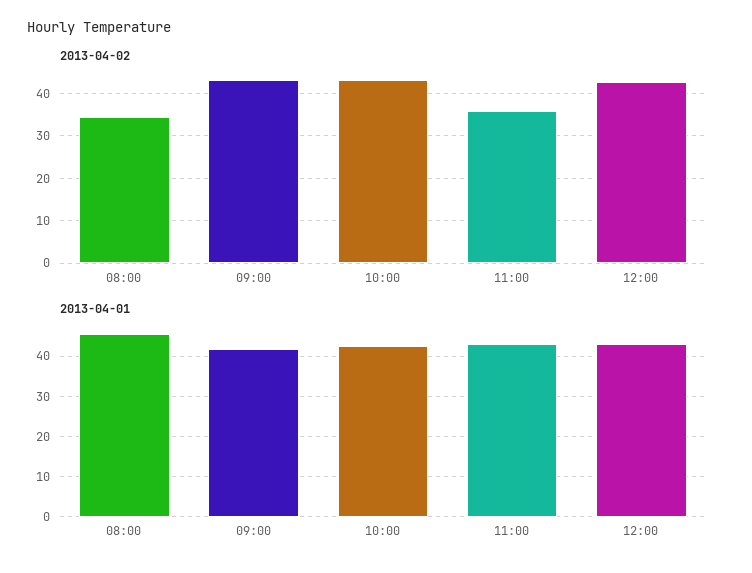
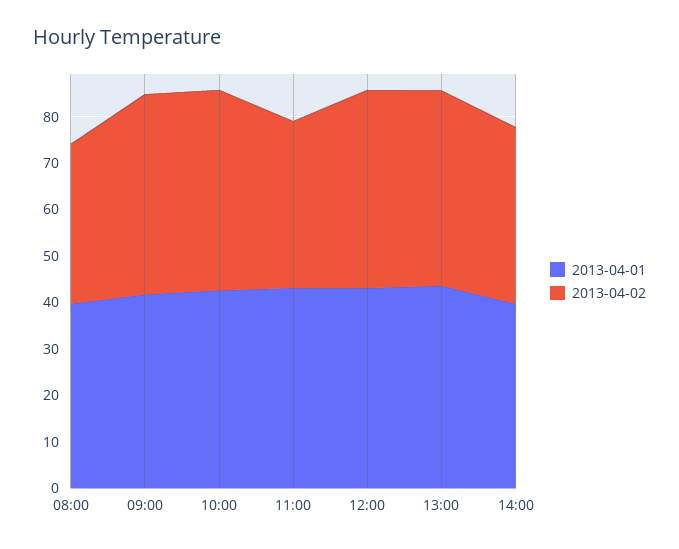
2013-04-01, 08:00: 46 -> 40
2013-04-01, 13:00: none -> 44
2013-04-02, 13:00: none -> 42
2013-04-01, 14:00: none -> 40
2013-04-02, 14:00: none -> 38

